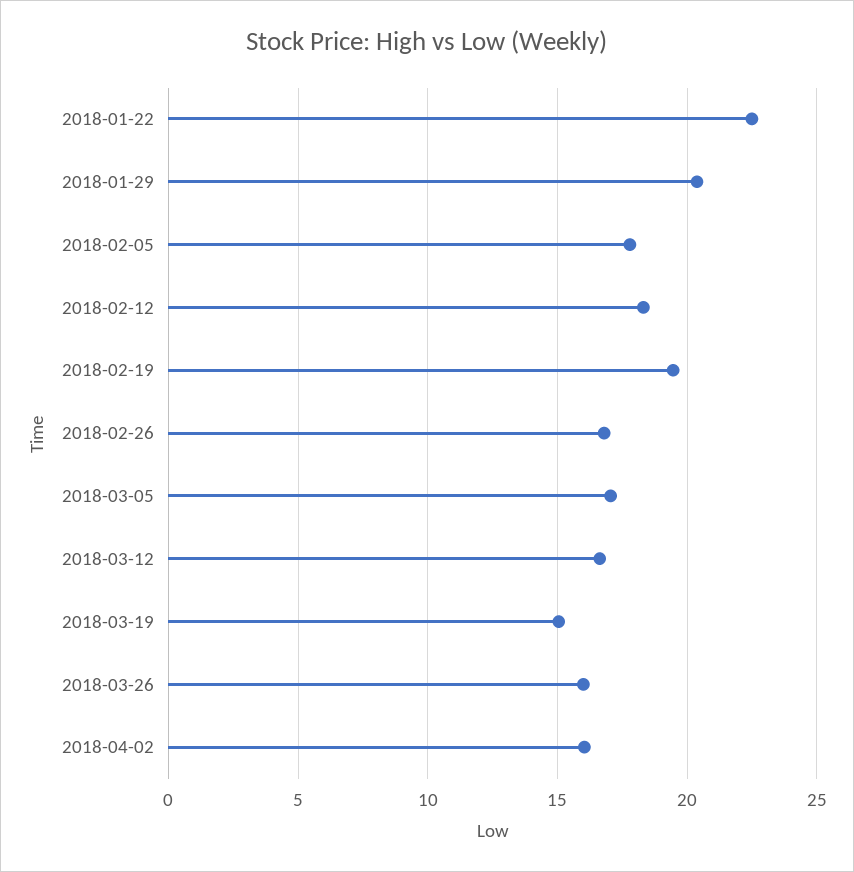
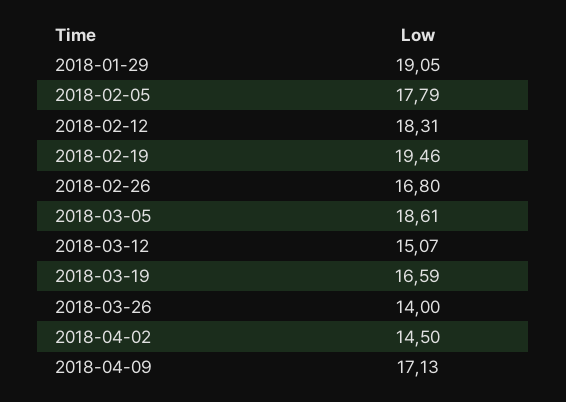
2018-01-22: 22.5 -> none
2018-01-29: 20.5 -> 19.05
2018-03-05: 17 -> 18.61
2018-03-12: 16.5 -> 15.07
2018-03-19: 15 -> 16.59
2018-03-26: 16 -> 14
2018-04-02: 16 -> 14.5
2018-04-09: none -> 17.13

